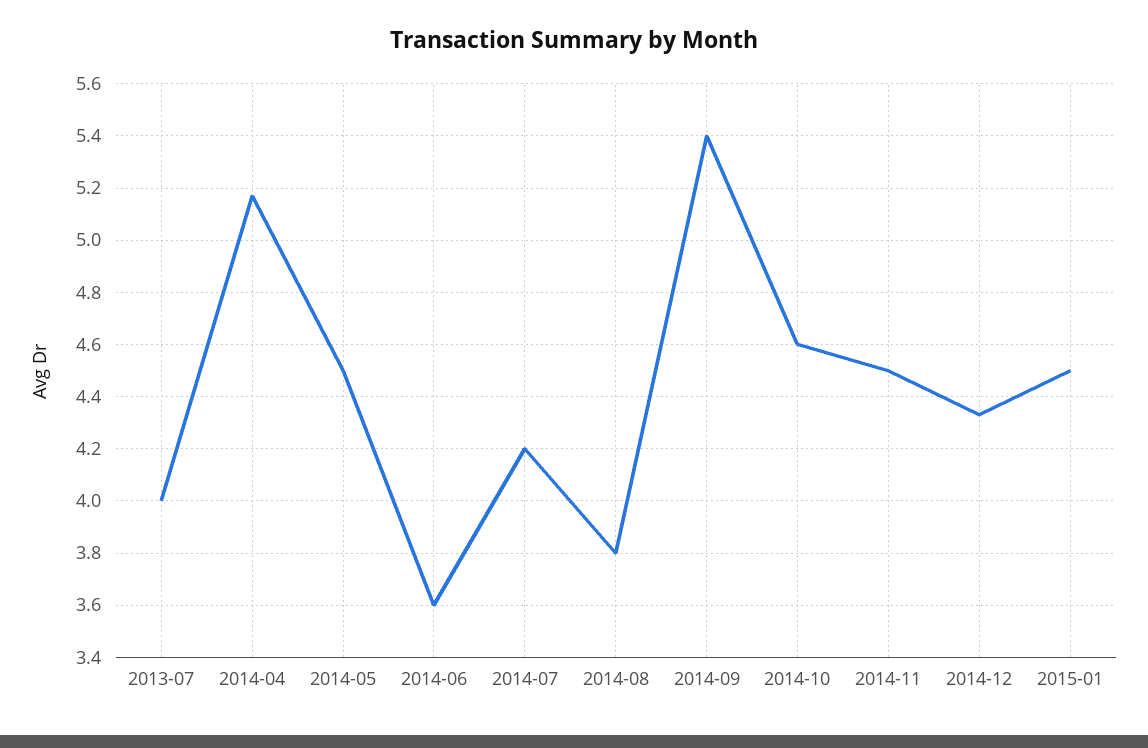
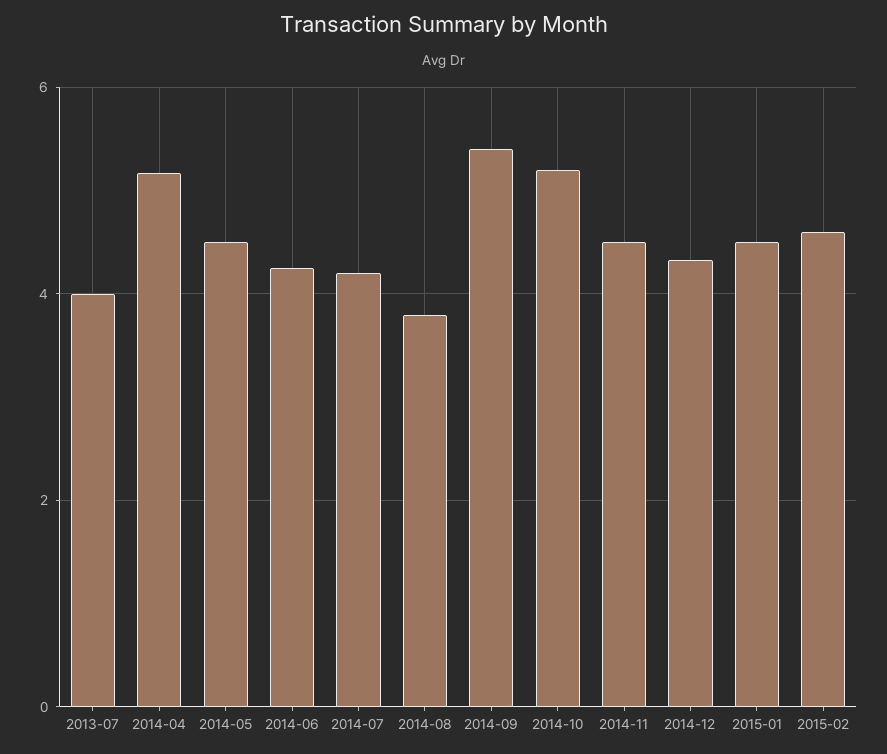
2014-06: 3.6 -> 4.2
2014-10: 4.6 -> 5.2
2015-02: none -> 4.6

